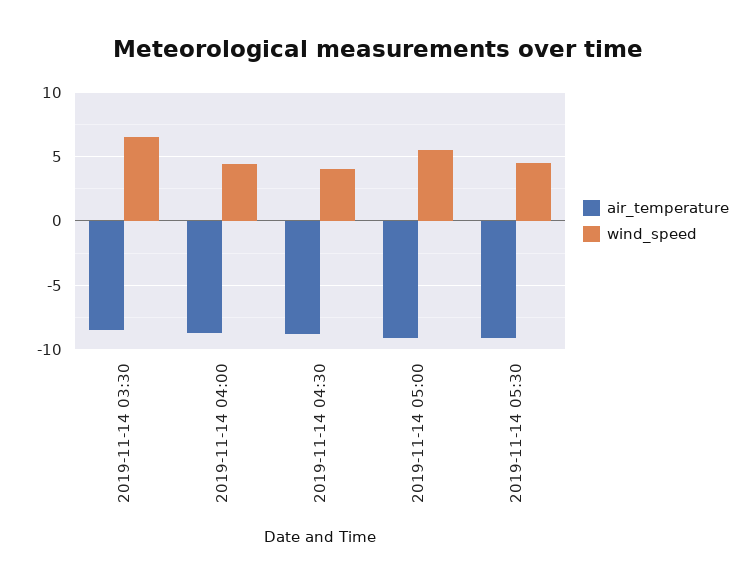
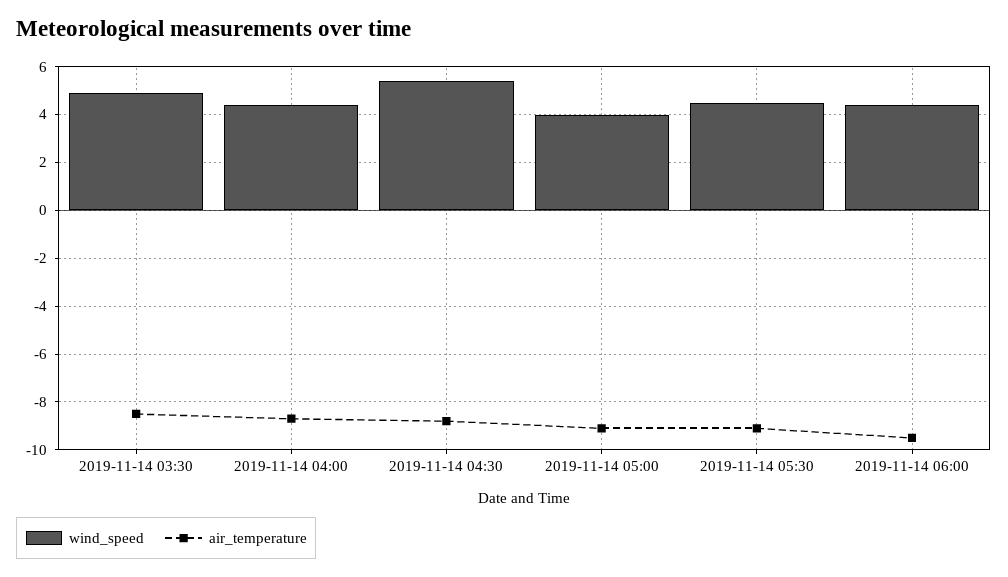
wind_speed, 2019-11-14 03:30: 6.5 -> 5
wind_speed, 2019-11-14 04:30: 4 -> 5.5
wind_speed, 2019-11-14 05:00: 5.5 -> 4
wind_speed, 2019-11-14 06:00: none -> 4.5
air_temperature, 2019-11-14 06:00: none -> -9.5

